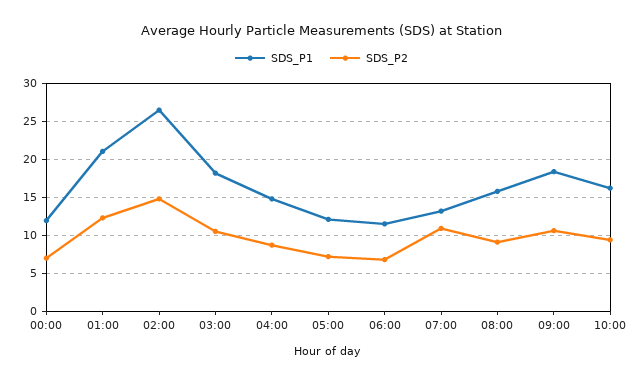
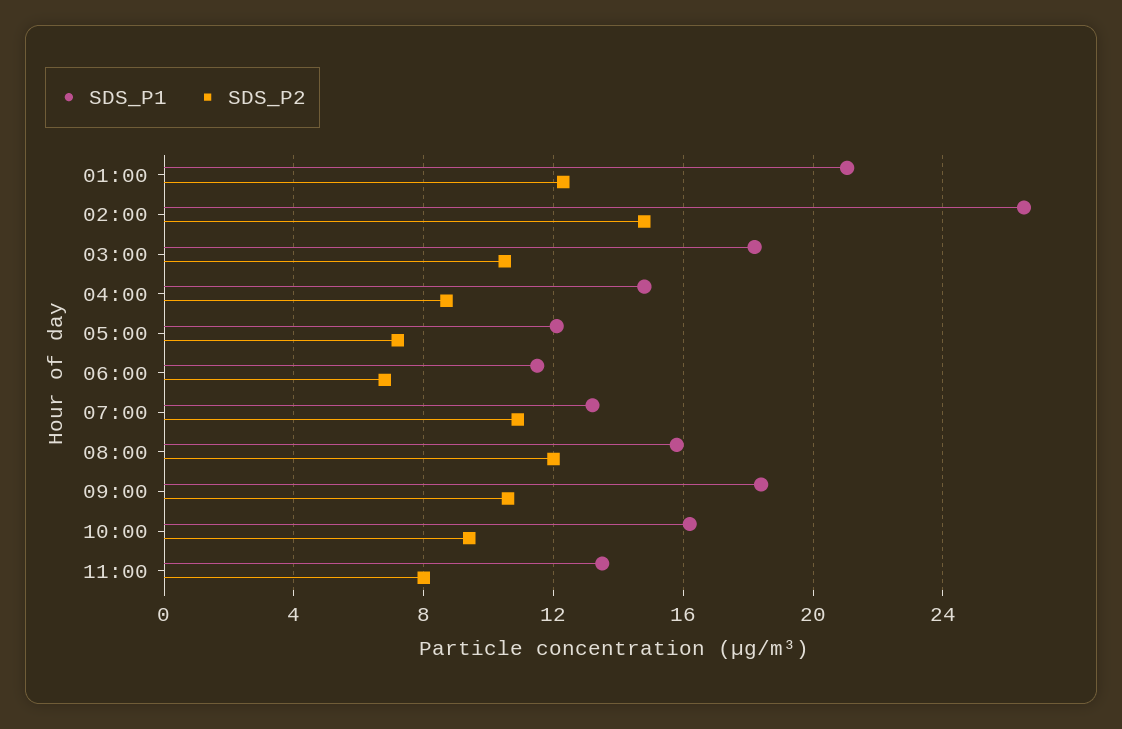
SDS_P1, 00:00: 12 -> none
SDS_P2, 00:00: 7 -> none
SDS_P2, 08:00: 9 -> 12
SDS_P1, 11:00: none -> 13.5
SDS_P2, 11:00: none -> 8

